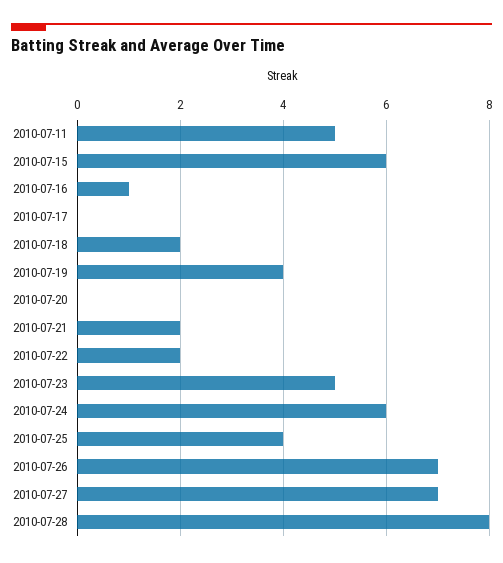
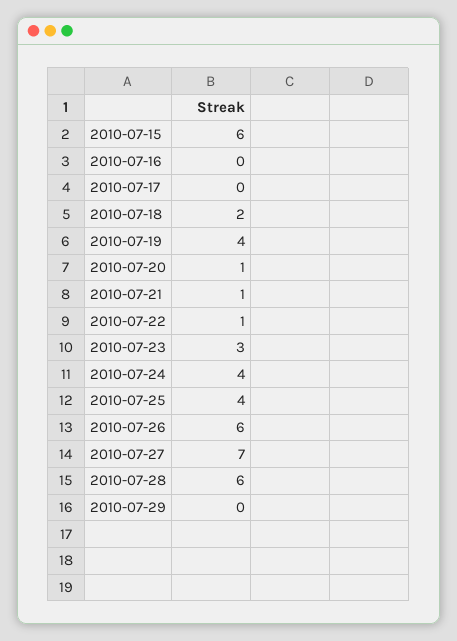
2010-07-11: 5 -> none
2010-07-16: 1 -> 0
2010-07-20: 0 -> 1
2010-07-21: 2 -> 1
2010-07-22: 2 -> 1
2010-07-23: 5 -> 3
2010-07-24: 6 -> 4
2010-07-26: 7 -> 6
2010-07-28: 8 -> 6
2010-07-29: none -> 0

